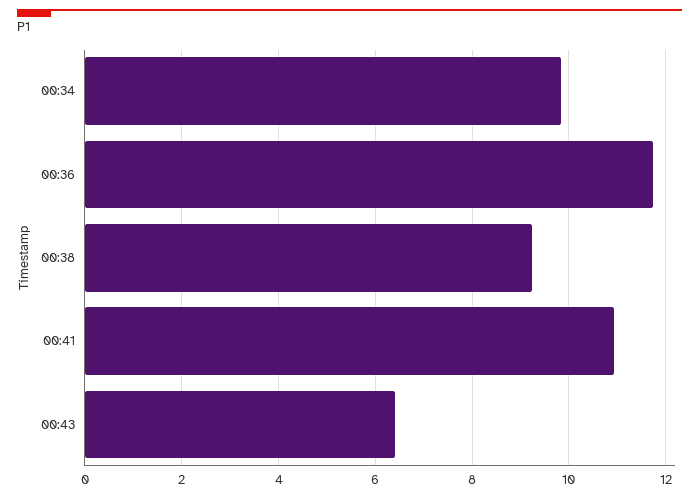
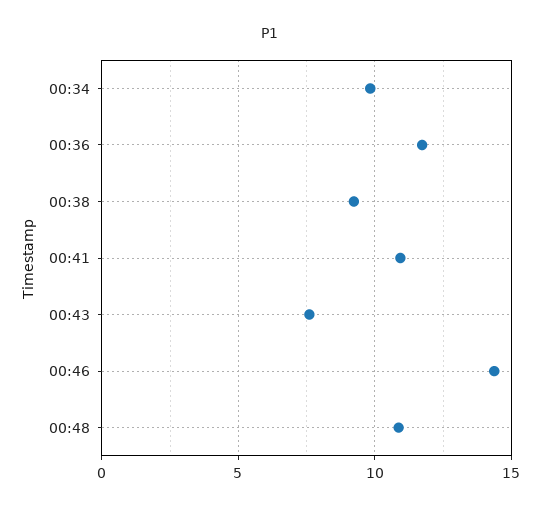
00:43: 6.4 -> 7.5
00:46: none -> 14.5
00:48: none -> 11

